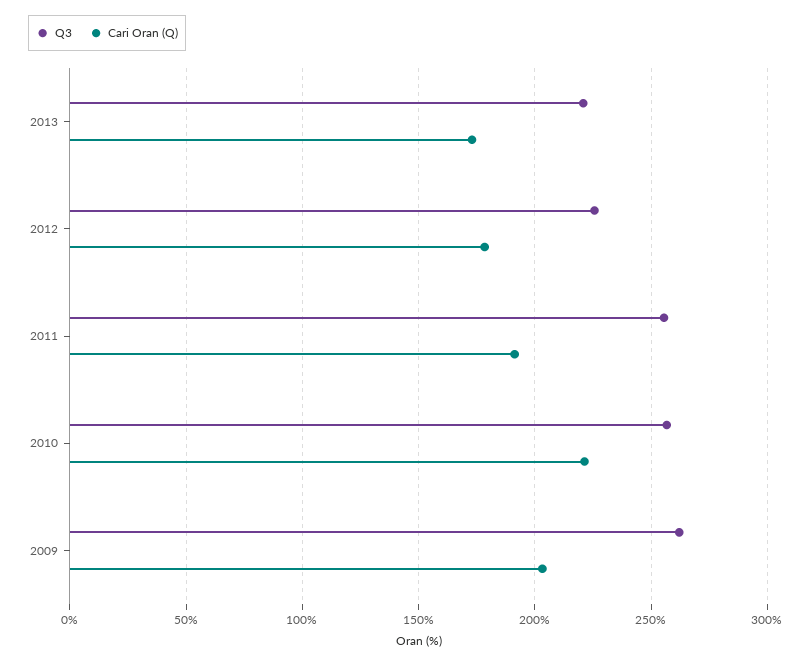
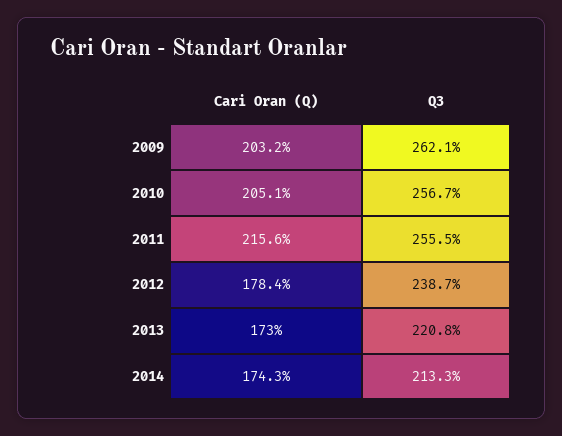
Q3, 2012: 225 -> 238.7
Cari Oran (Q), 2011: 190 -> 215.6
Cari Oran (Q), 2010: 220 -> 205.1
Cari Oran (Q), 2014: none -> 174.3
Q3, 2014: none -> 213.3

